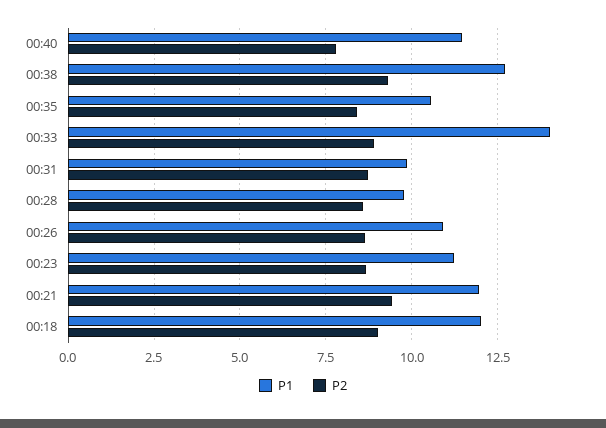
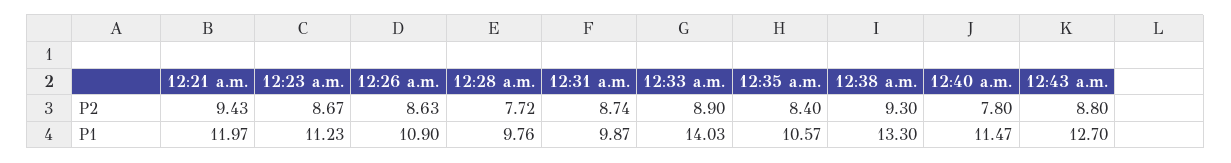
P1, 00:38: 12.75 -> 13.3
P2, 00:28: 8.5 -> 7.72
P1, 00:18: 12 -> none
P2, 00:18: 9 -> none
P2, 12:43 a.m.: none -> 8.8
P1, 12:43 a.m.: none -> 12.7

